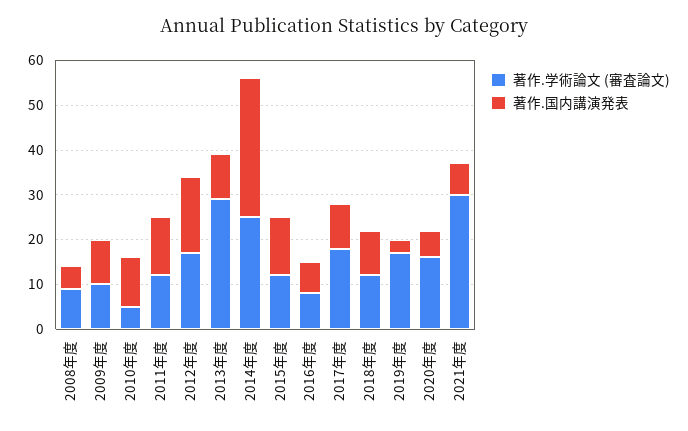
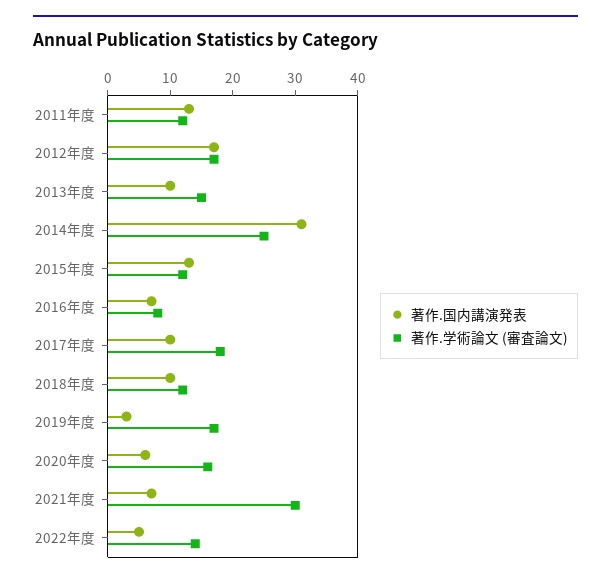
著作.学術論文 (審査論文), 2008年度: 10 -> none
著作.国内講演発表, 2008年度: 5 -> none
著作.学術論文 (審査論文), 2009年度: 10 -> none
著作.国内講演発表, 2009年度: 10 -> none
著作.学術論文 (審査論文), 2010年度: 5 -> none
著作.国内講演発表, 2010年度: 10 -> none
著作.学術論文 (審査論文), 2013年度: 30 -> 15
著作.国内講演発表, 2022年度: none -> 5
著作.学術論文 (審査論文), 2022年度: none -> 15

